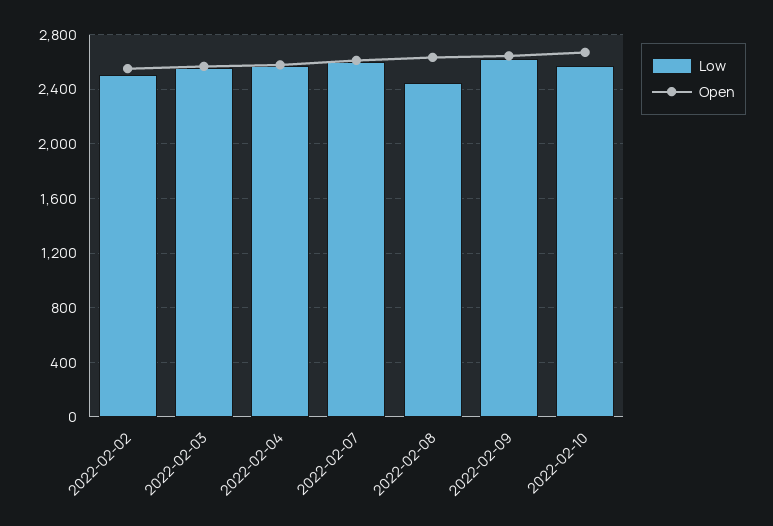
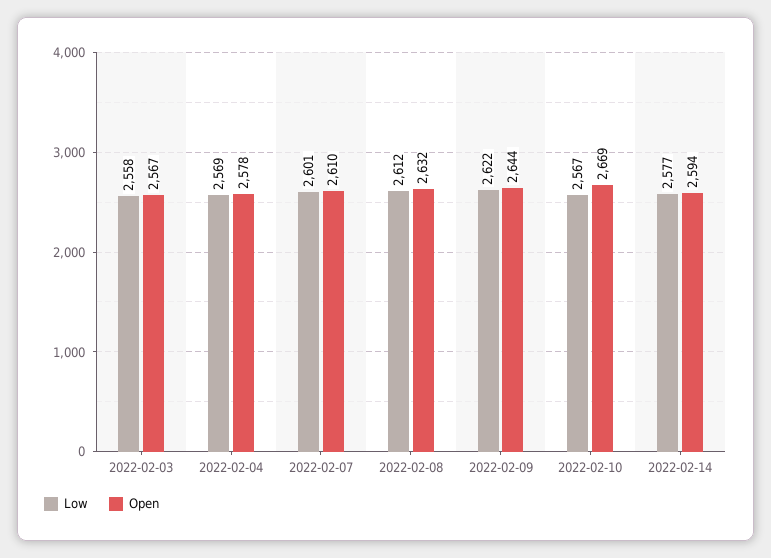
Low, 2022-02-02: 2500 -> none
Open, 2022-02-02: 2550 -> none
Low, 2022-02-08: 2450 -> 2612
Low, 2022-02-14: none -> 2577
Open, 2022-02-14: none -> 2594

